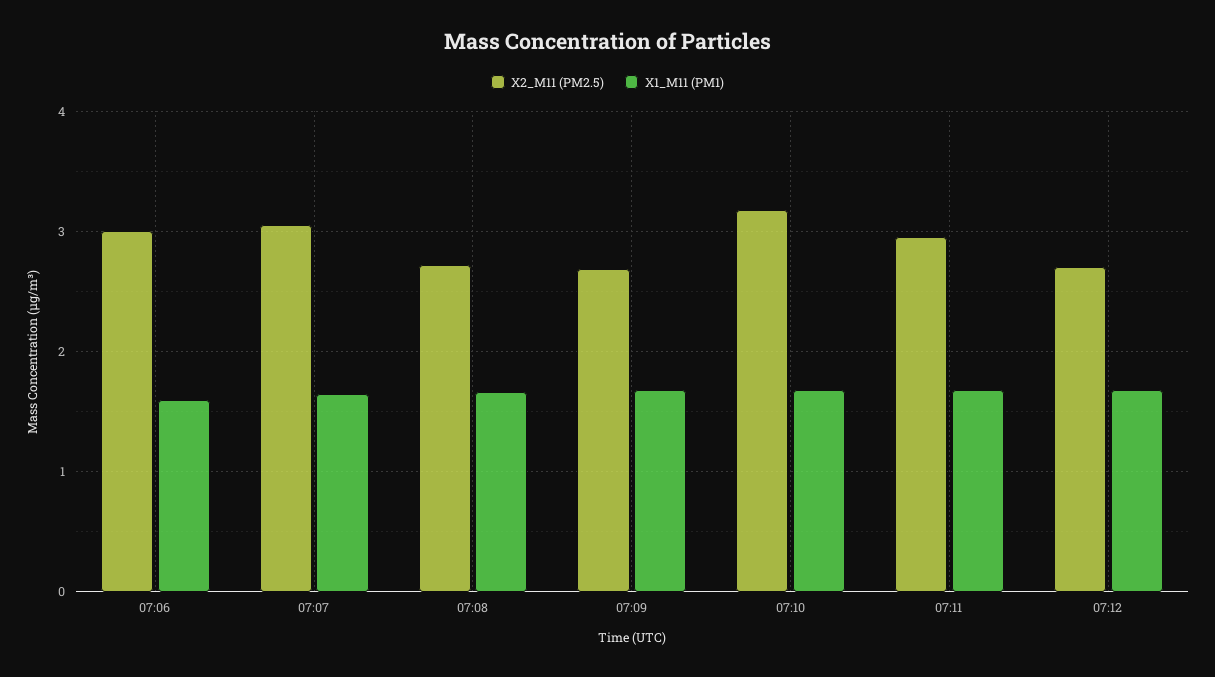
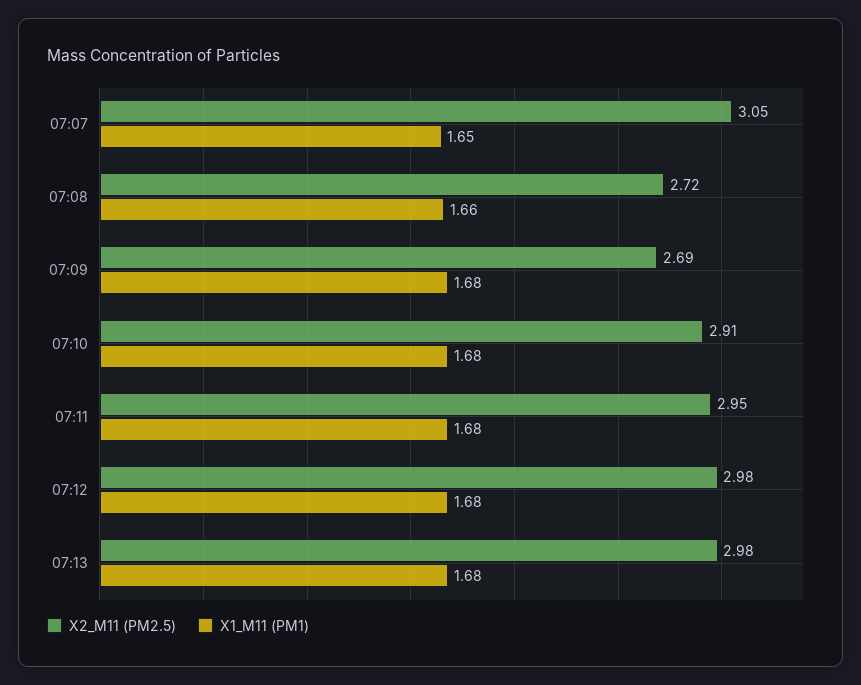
X2_M11 (PM2.5), 07:06: 3 -> none
X1_M11 (PM1), 07:06: 1.6 -> none
X2_M11 (PM2.5), 07:10: 3.2 -> 2.91
X2_M11 (PM2.5), 07:12: 2.7 -> 2.98
X2_M11 (PM2.5), 07:13: none -> 2.98
X1_M11 (PM1), 07:13: none -> 1.68

